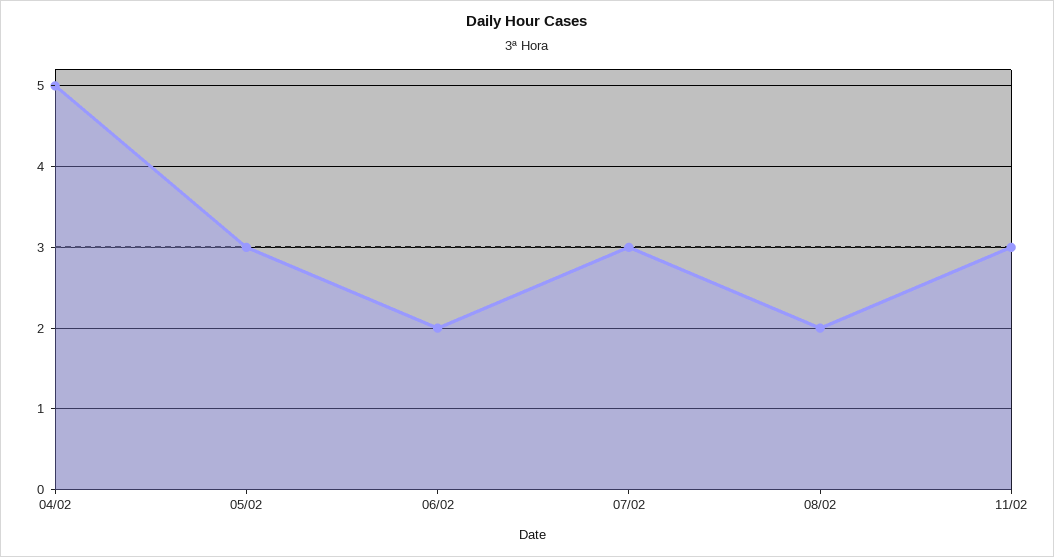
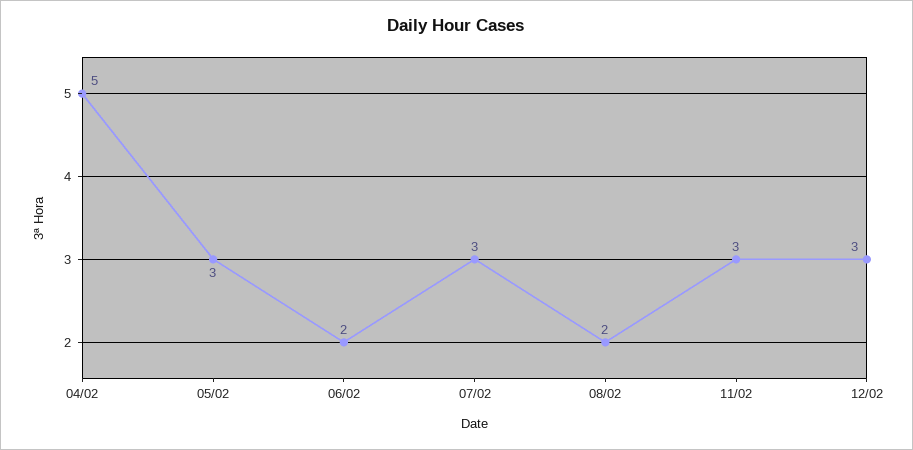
12/02: none -> 3

